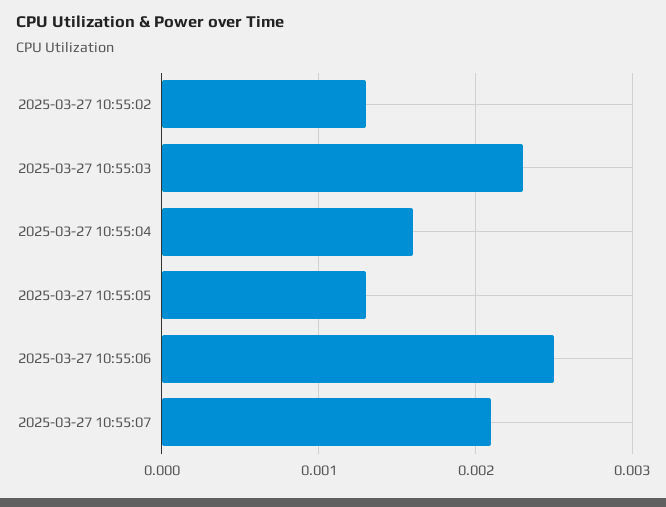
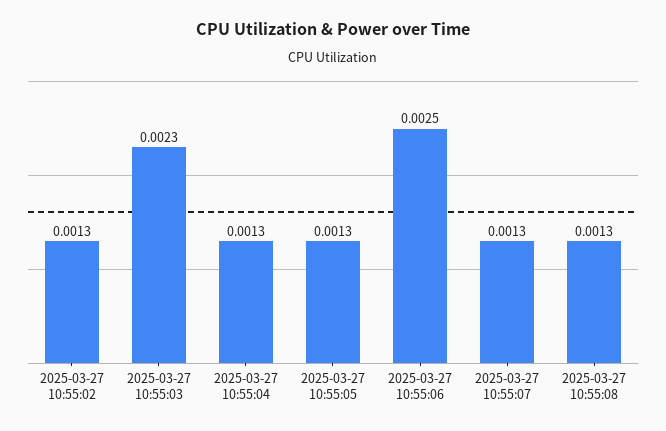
2025-03-27 10:55:04: 0.0016 -> 0.0013
2025-03-27 10:55:07: 0.0021 -> 0.0013
2025-03-27 10:55:08: none -> 0.0013

